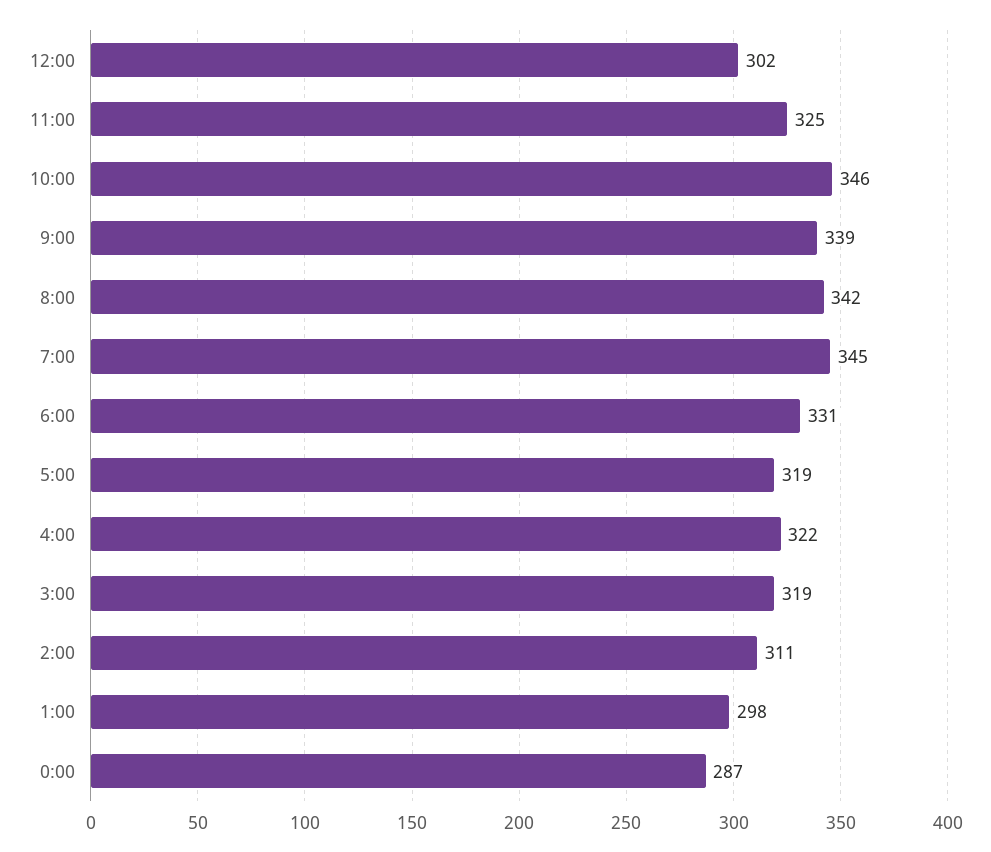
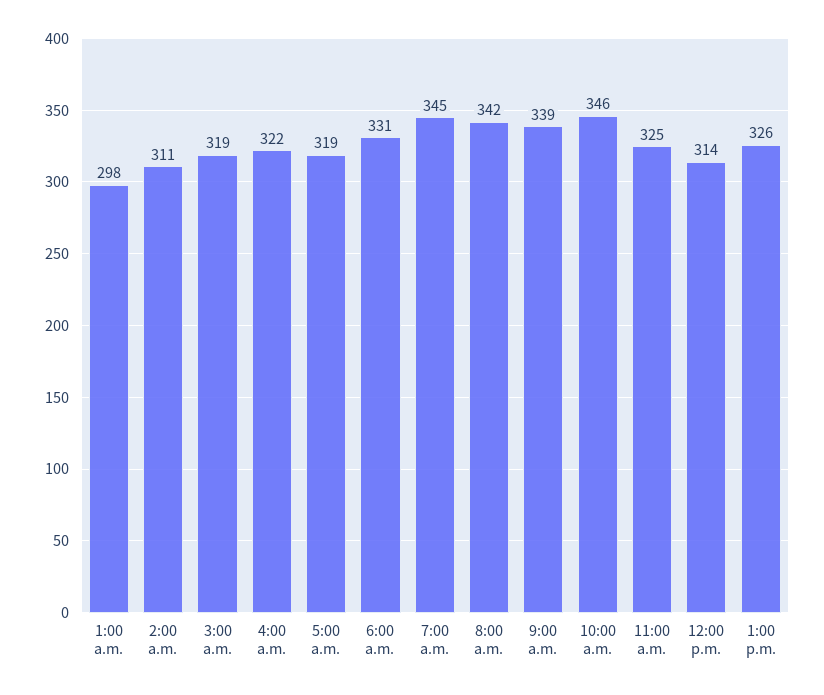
12:00: 302 -> 314
0:00: 287 -> none
1:00 p.m.: none -> 326

